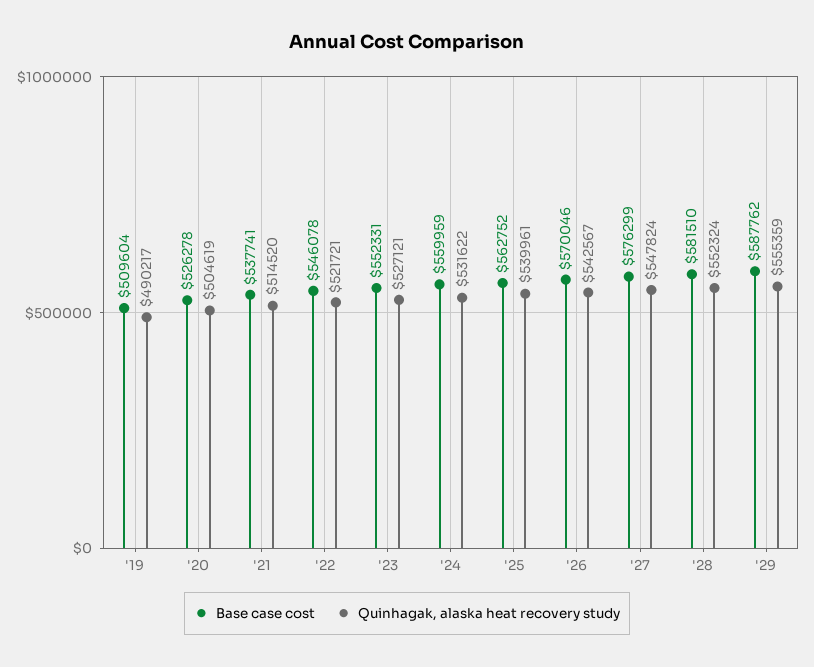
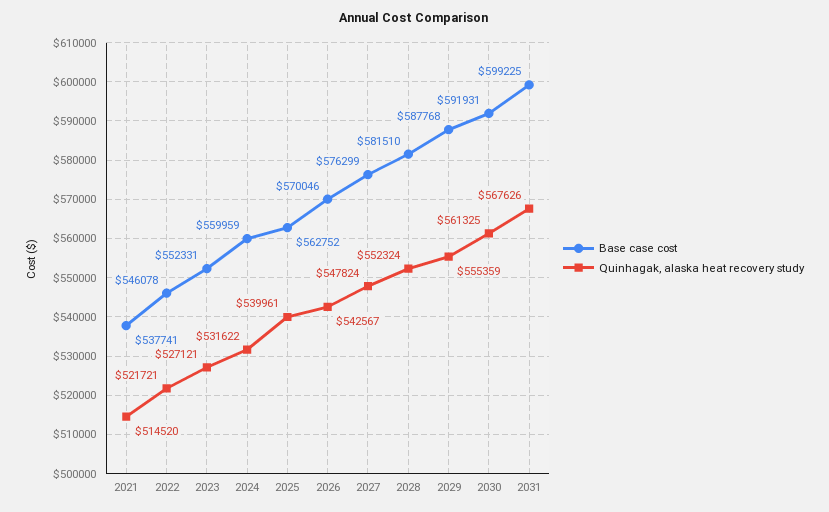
Base case cost, '19: 509604 -> none
Quinhagak, alaska heat recovery study, '19: 490217 -> none
Base case cost, '20: 526278 -> none
Quinhagak, alaska heat recovery study, '20: 504619 -> none
Base case cost, '29: 587762 -> 587768
Base case cost, 2030: none -> 591931
Quinhagak, alaska heat recovery study, 2030: none -> 561325
Base case cost, 2031: none -> 599225
Quinhagak, alaska heat recovery study, 2031: none -> 567626

